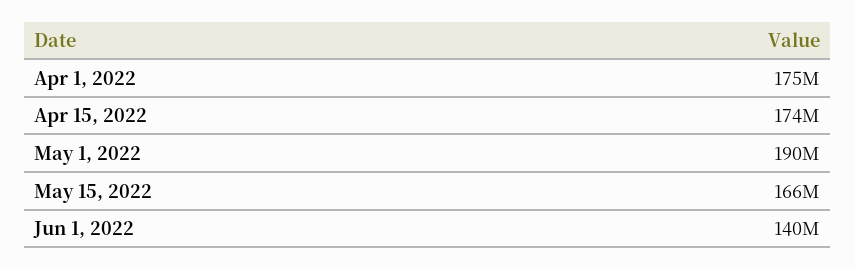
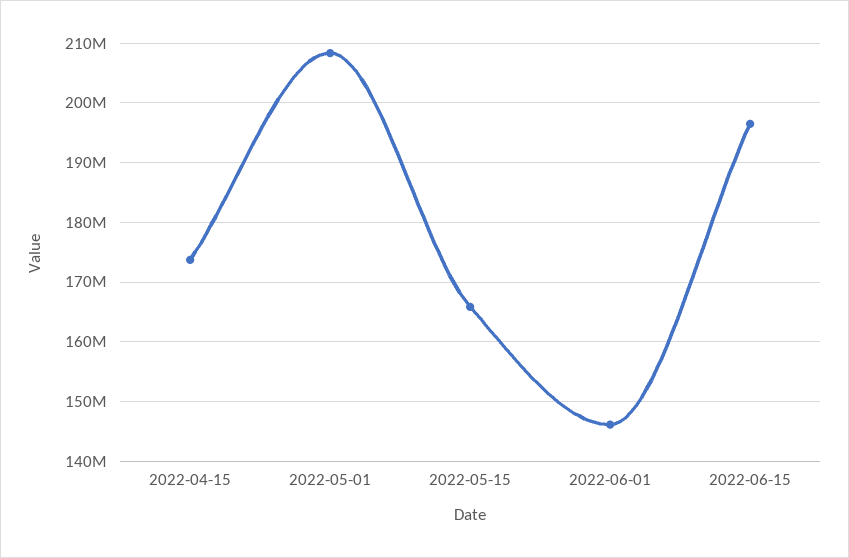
Apr 1, 2022: 175000000 -> none
May 1, 2022: 190000000 -> 208000000
Jun 1, 2022: 140000000 -> 146000000
2022-06-15: none -> 196000000

